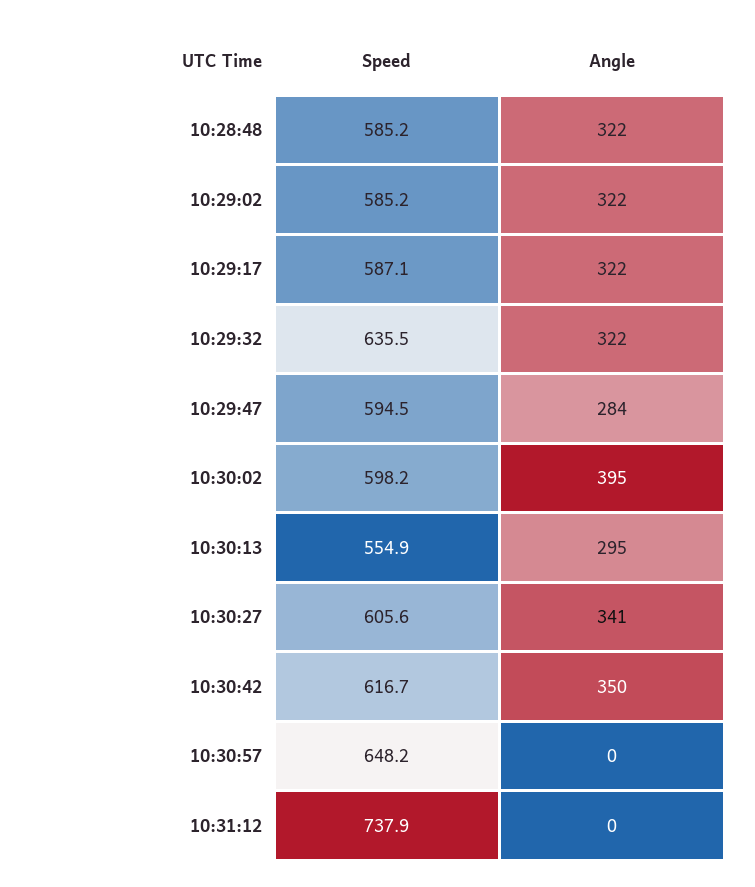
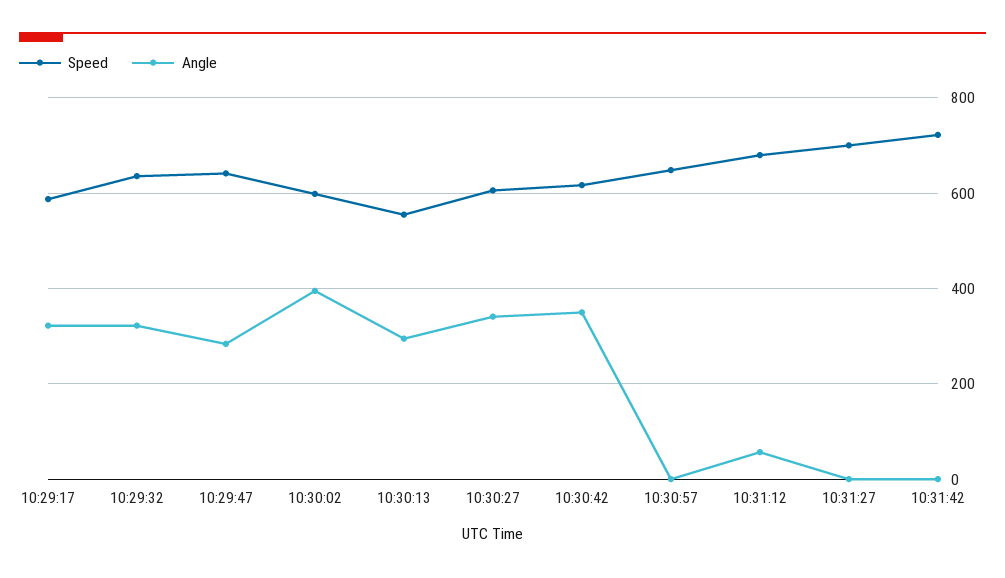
Speed, 10:28:48: 585.2 -> none
Angle, 10:28:48: 322 -> none
Speed, 10:29:02: 585.2 -> none
Angle, 10:29:02: 322 -> none
Speed, 10:29:47: 594.5 -> 640
Speed, 10:31:12: 737.9 -> 680
Angle, 10:31:12: 0 -> 60
Speed, 10:31:27: none -> 700
Angle, 10:31:27: none -> 0
Speed, 10:31:42: none -> 720
Angle, 10:31:42: none -> 0

